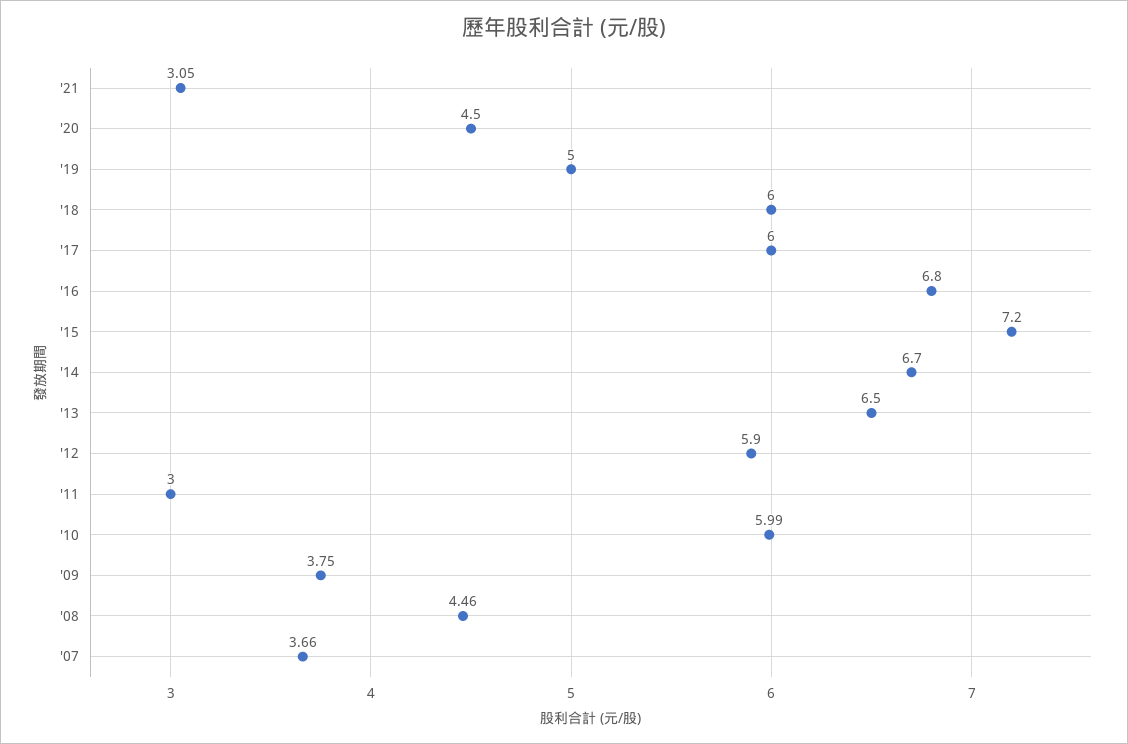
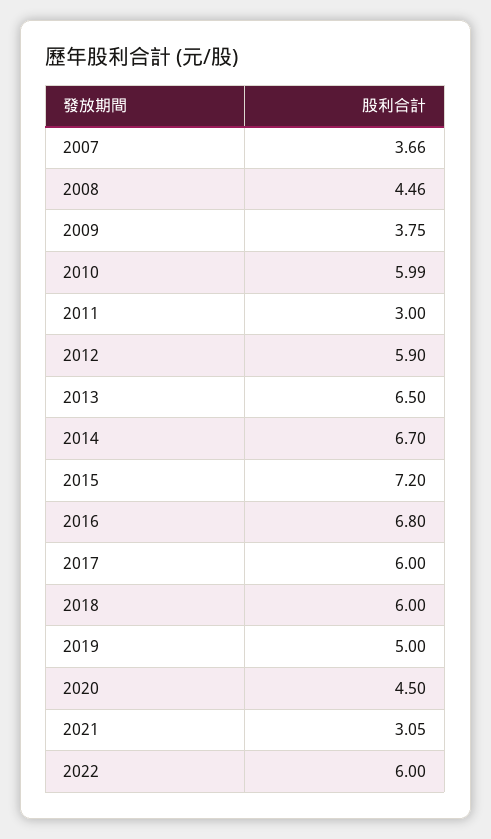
2022: none -> 6

